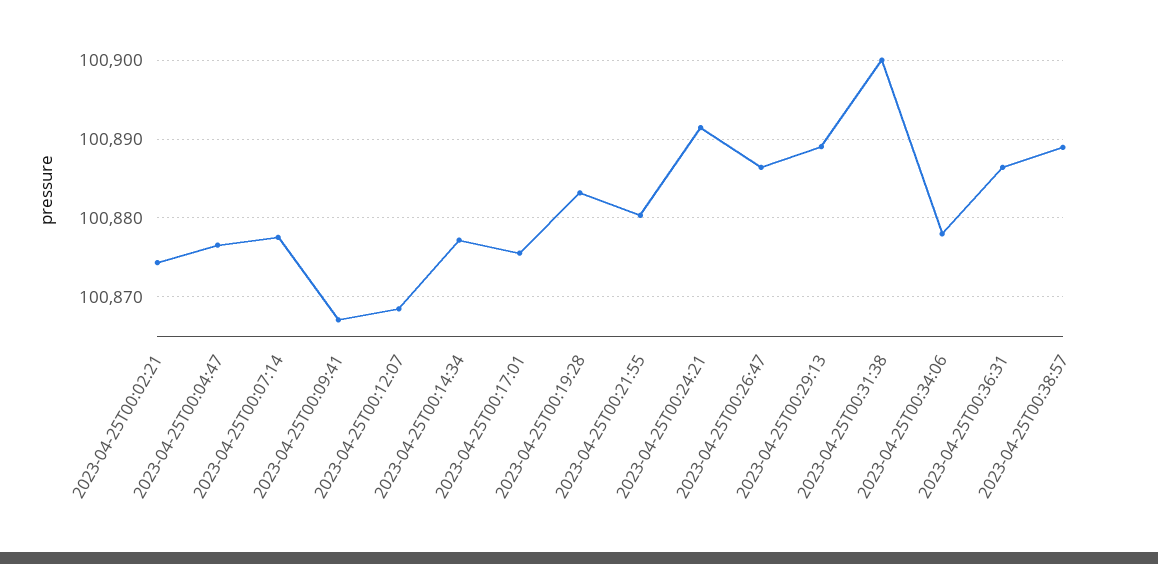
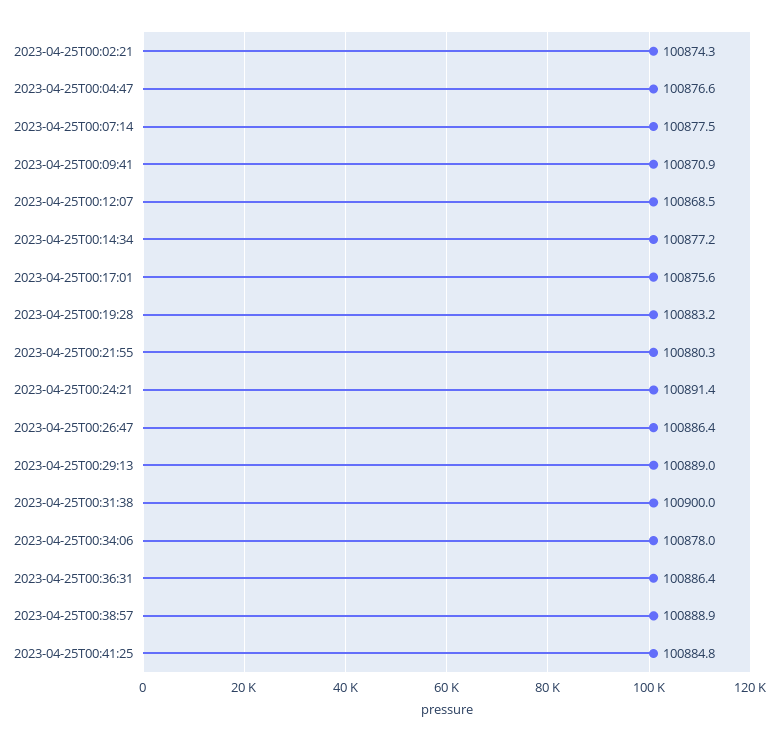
2023-04-25T00:09:41: 100867 -> 100870.9
2023-04-25T00:41:25: none -> 100884.8

